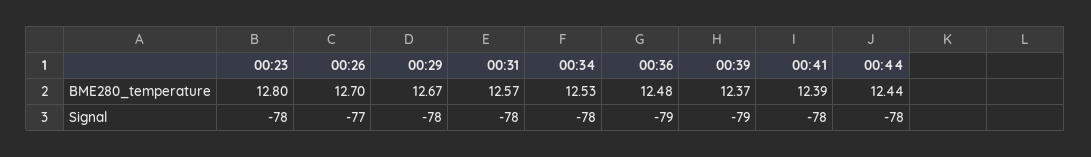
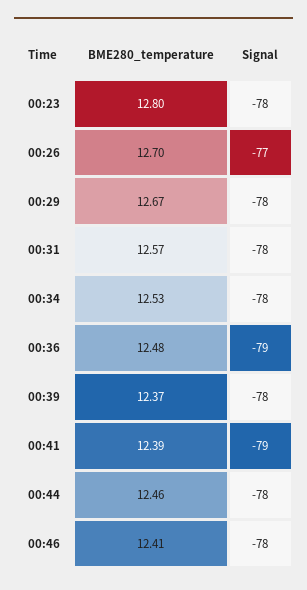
00:44, BME280_temperature: 12.44 -> 12.46
00:39, Signal: -79 -> -78
00:41, Signal: -78 -> -79
00:46, BME280_temperature: none -> 12.41
00:46, Signal: none -> -78

